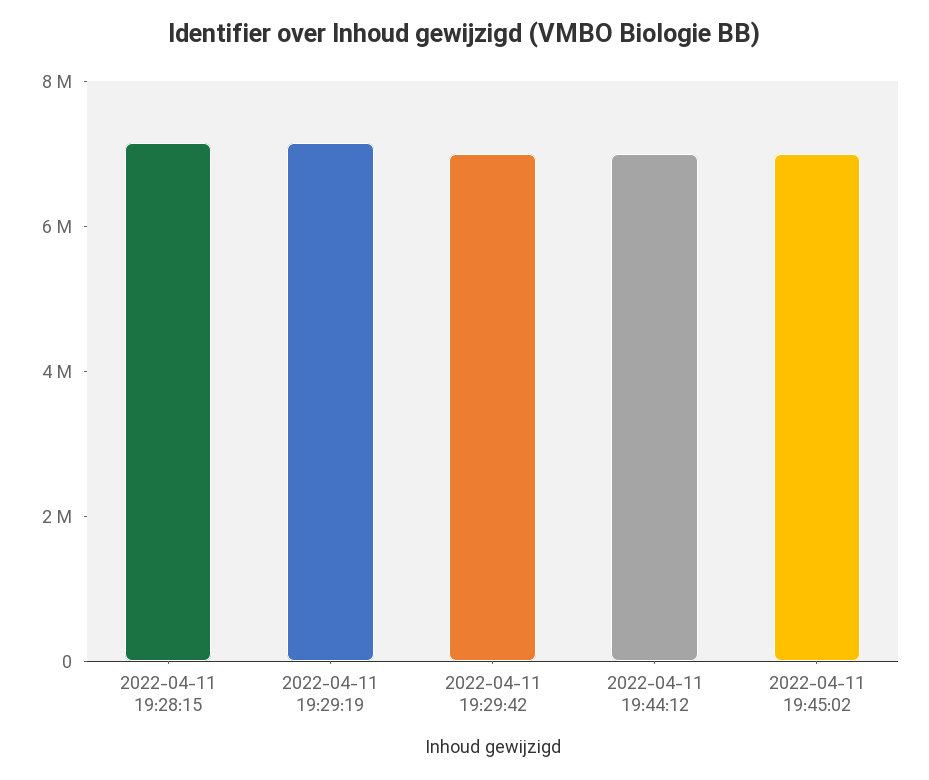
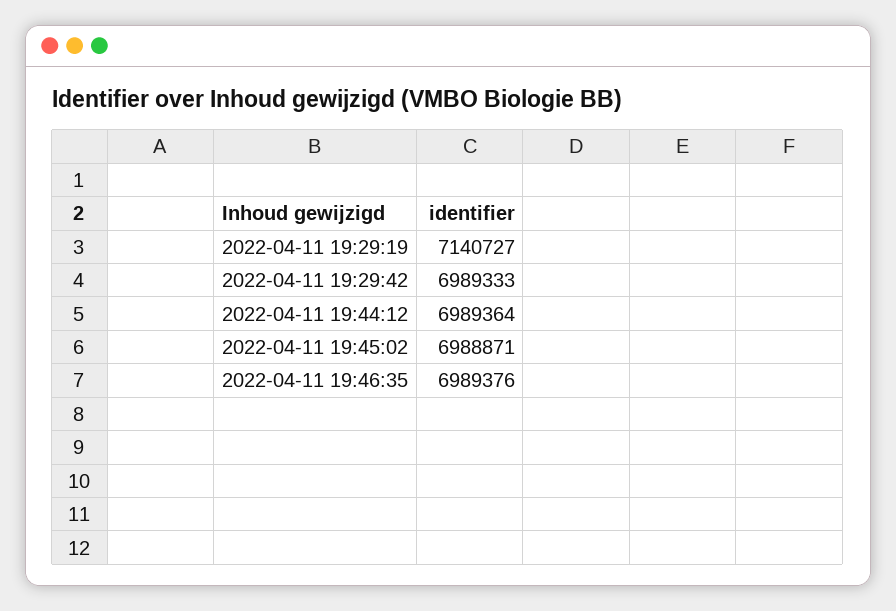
2022-04-11 19:28:15: 7000000 -> none
2022-04-11 19:46:35: none -> 6989376

